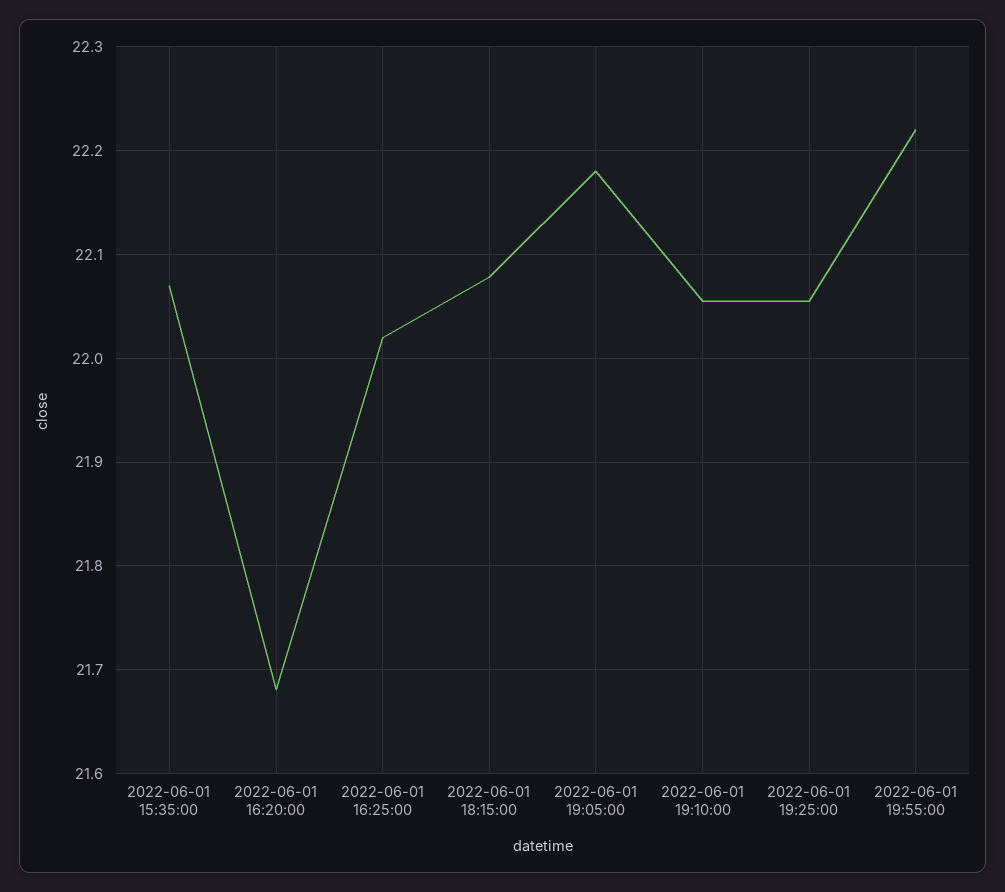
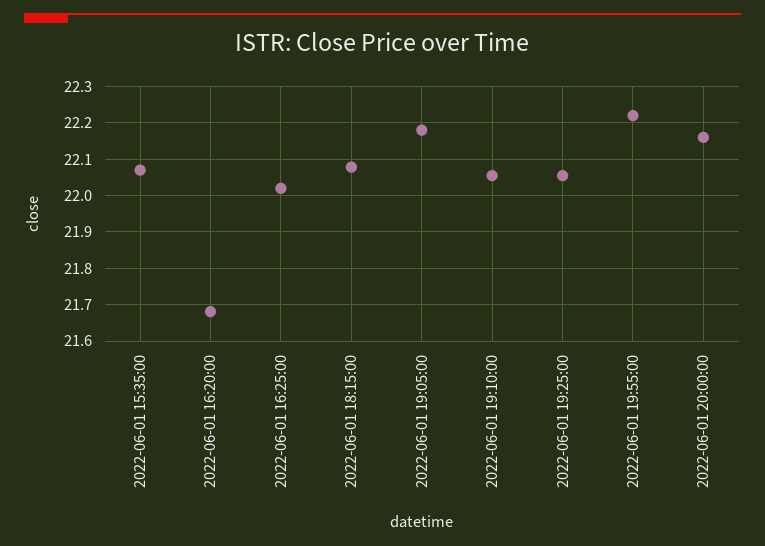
2022-06-01 20:00:00: none -> 22.16

